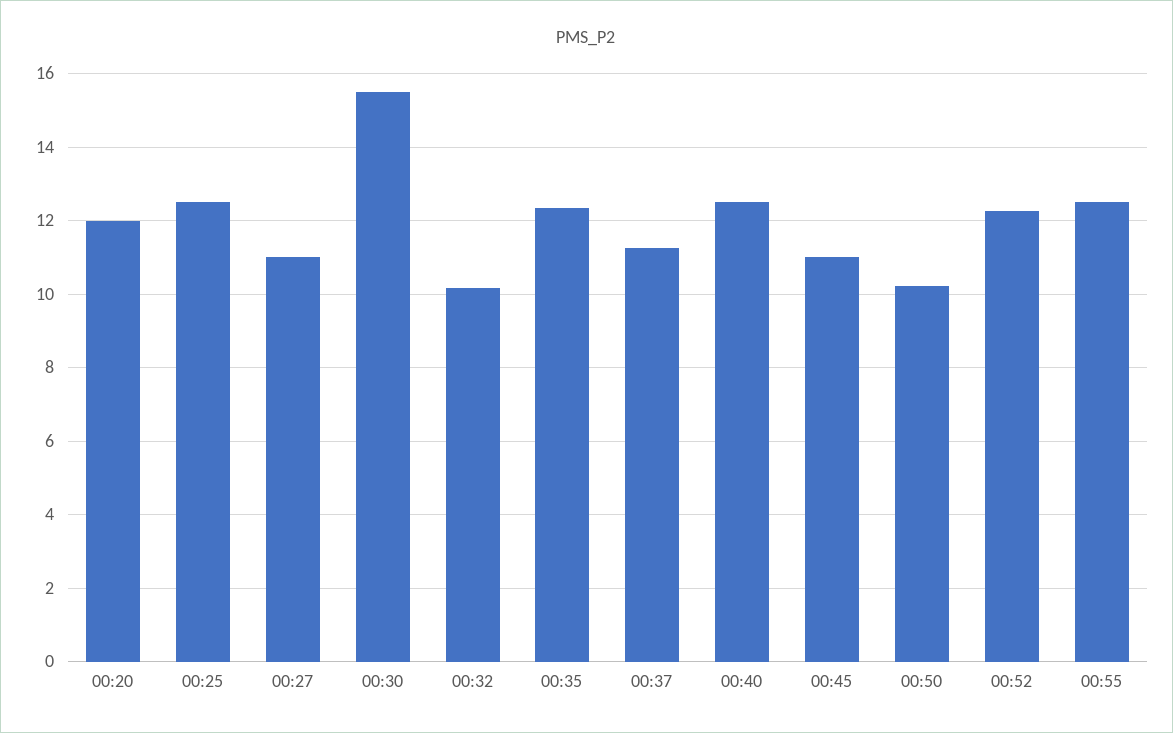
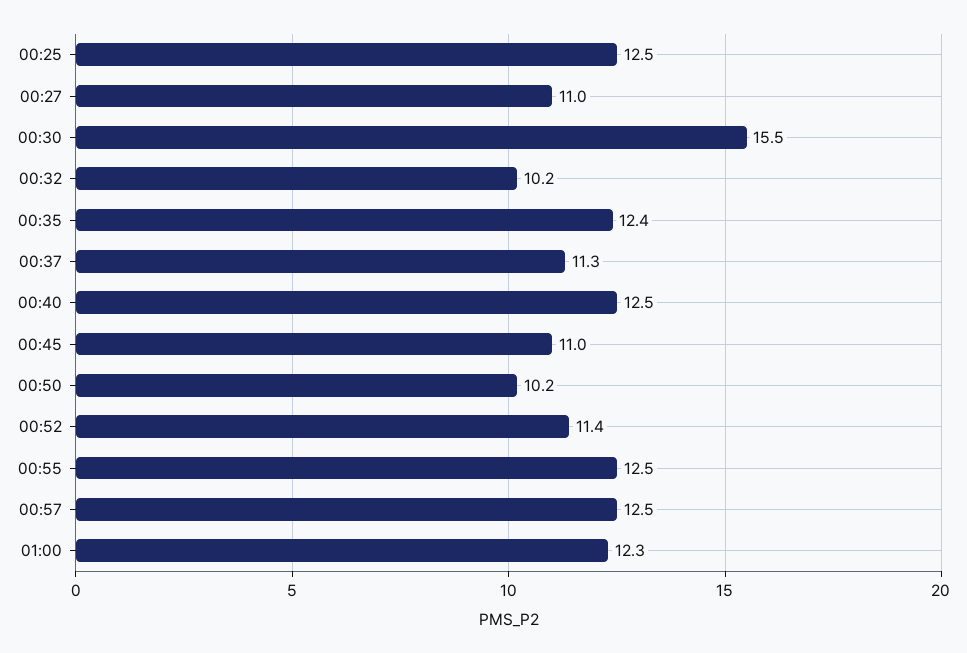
00:20: 12 -> none
00:52: 12.2 -> 11.4
00:57: none -> 12.5
01:00: none -> 12.3

